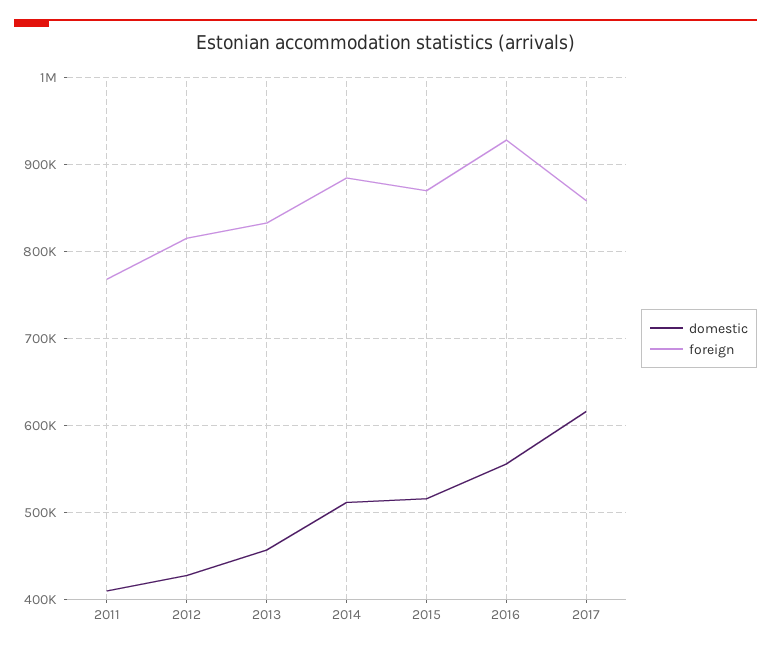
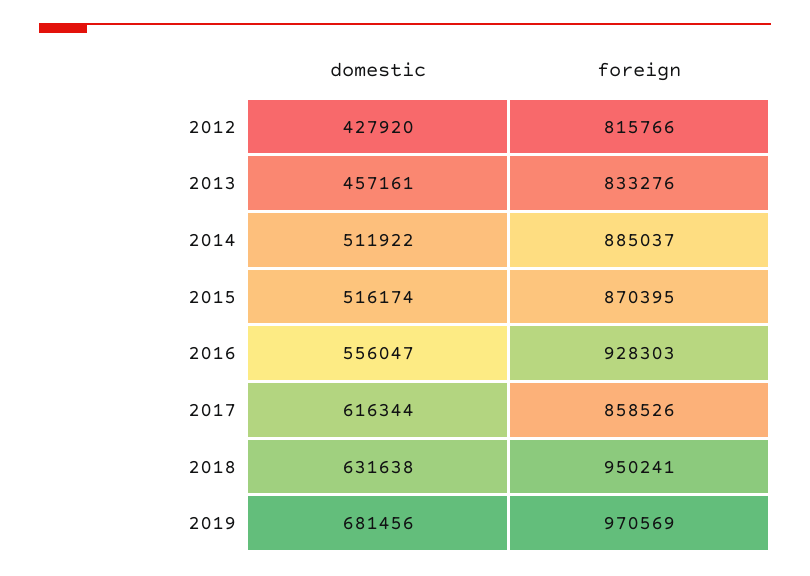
domestic, 2011: 410000 -> none
foreign, 2011: 770000 -> none
domestic, 2018: none -> 631638
foreign, 2018: none -> 950241
domestic, 2019: none -> 681456
foreign, 2019: none -> 970569

